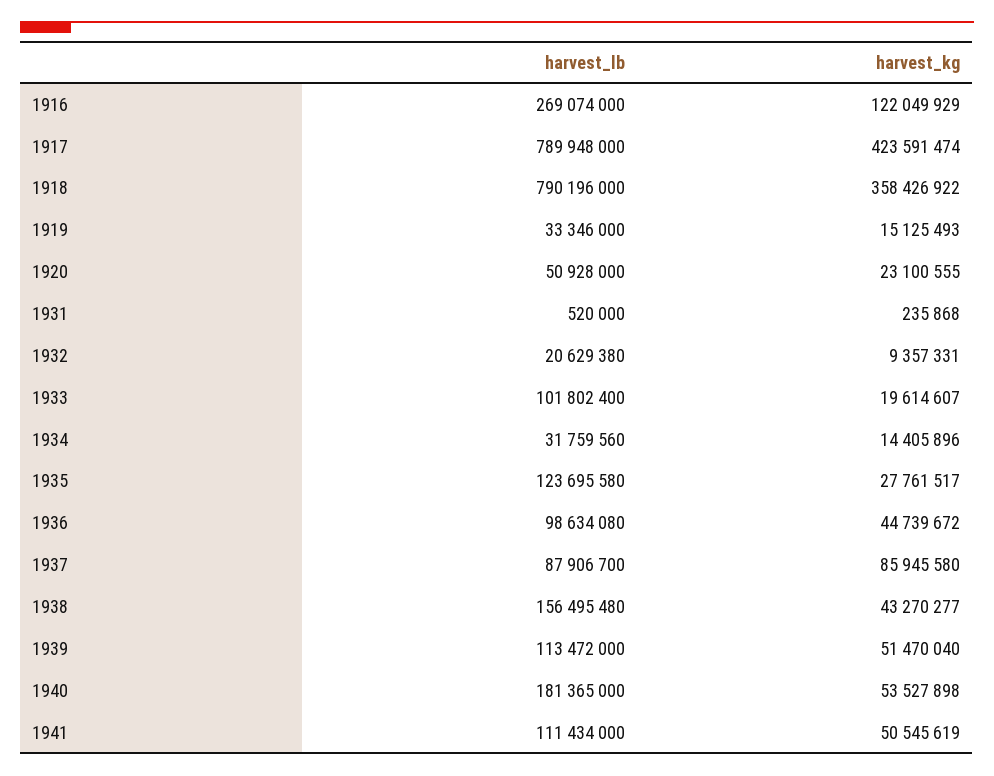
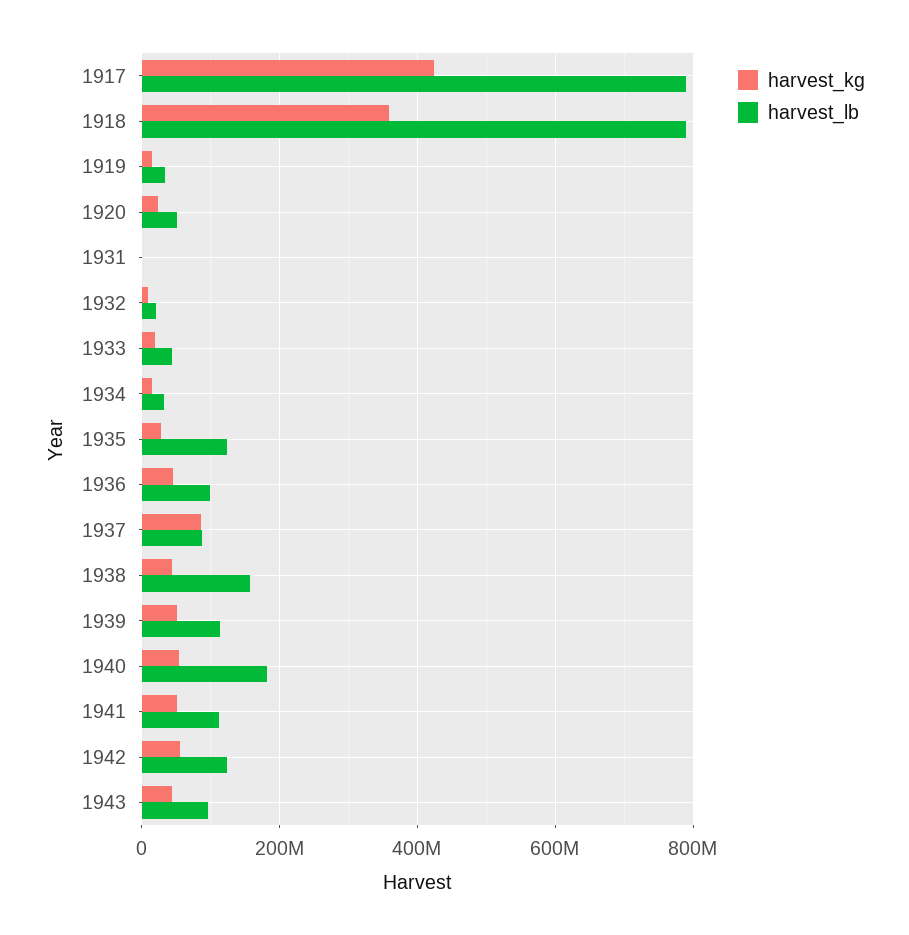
harvest_lb, 1916: 269074000 -> none
harvest_kg, 1916: 122049929 -> none
harvest_lb, 1933: 101802400 -> 40000000
harvest_kg, 1942: none -> 60000000
harvest_lb, 1942: none -> 120000000
harvest_kg, 1943: none -> 40000000
harvest_lb, 1943: none -> 100000000

